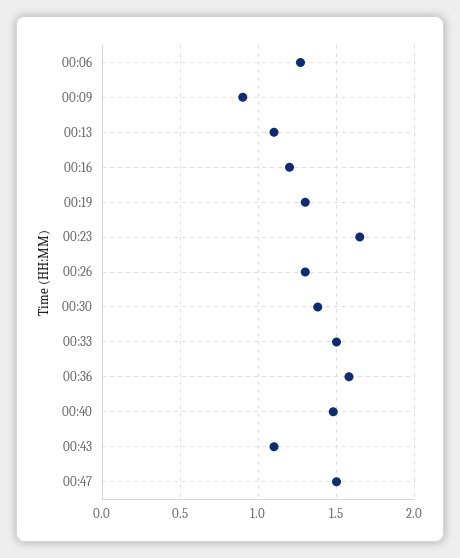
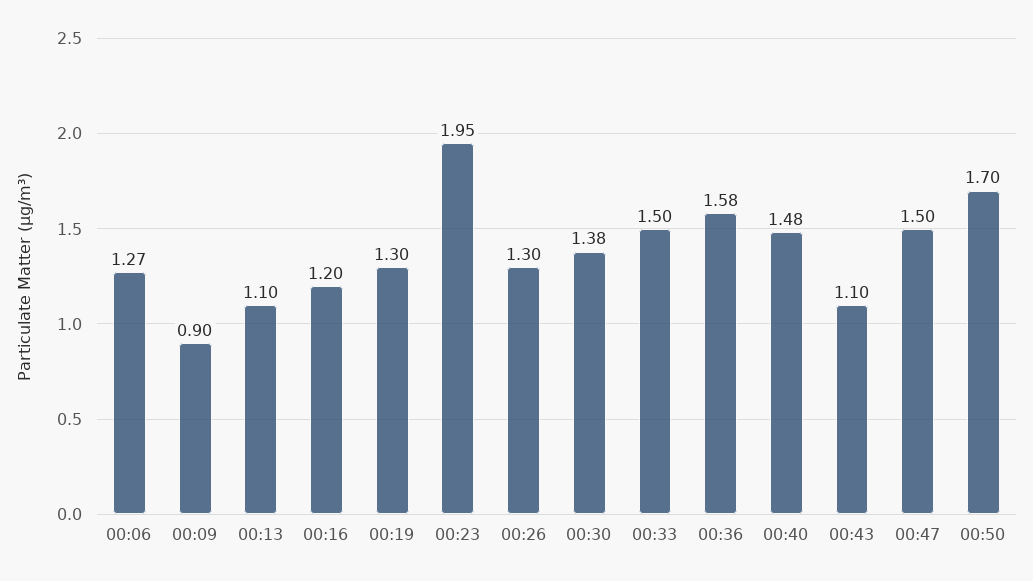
00:23: 1.65 -> 1.95
00:50: none -> 1.7

